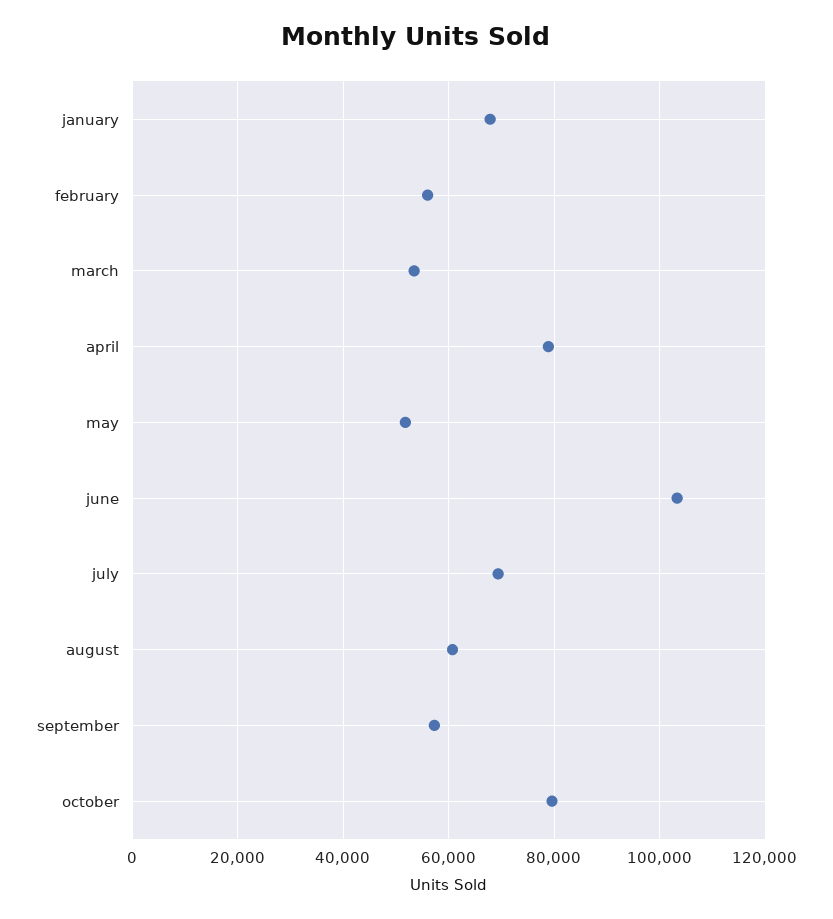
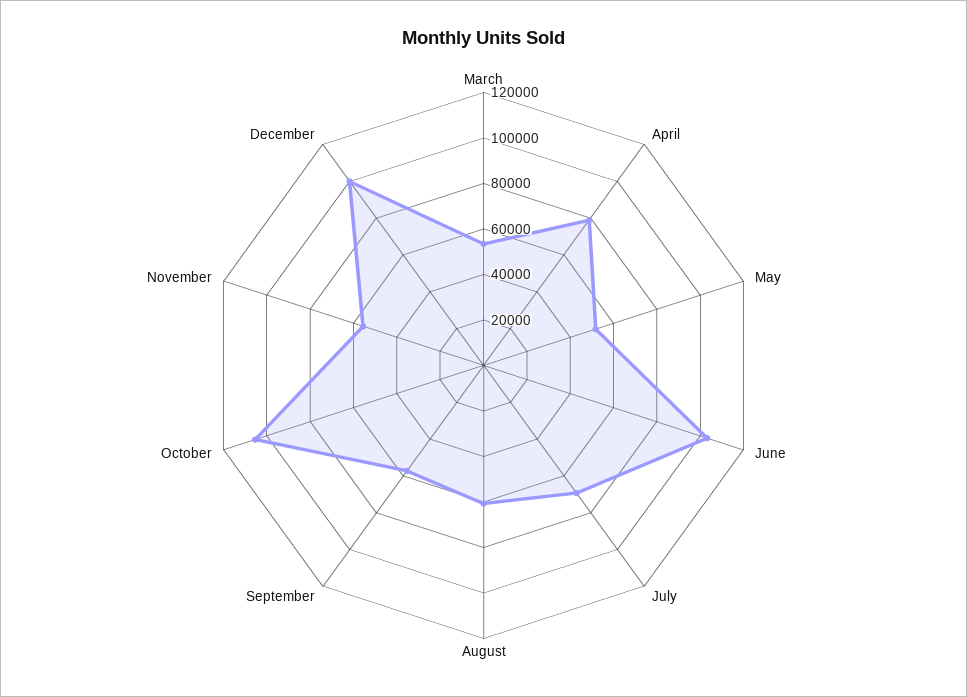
january: 68000 -> none
february: 56000 -> none
october: 80000 -> 105000
November: none -> 55000
December: none -> 100000

